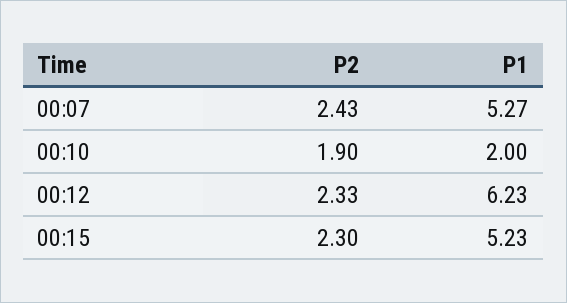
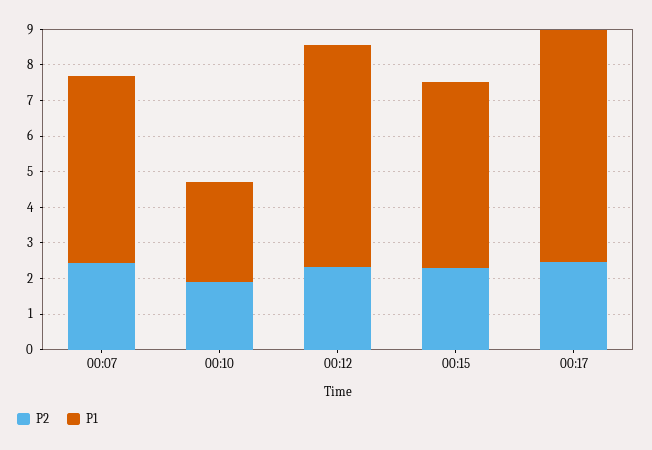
P1, 00:10: 2 -> 2.75
P2, 00:17: none -> 2.5
P1, 00:17: none -> 6.5

